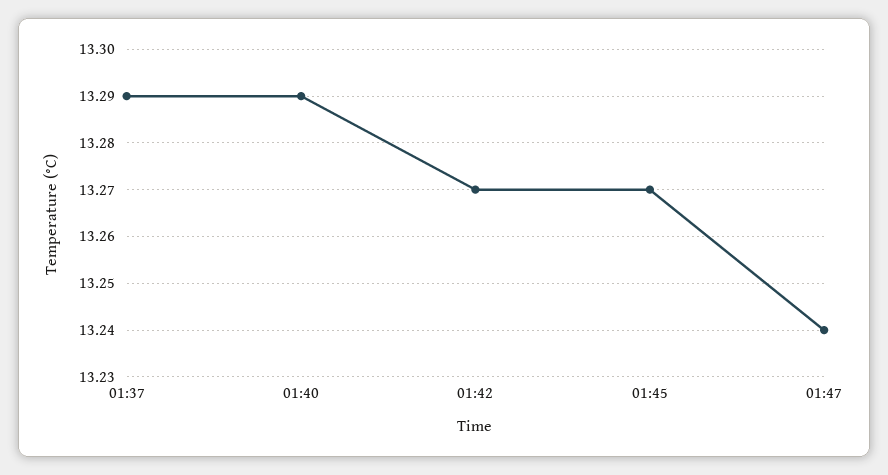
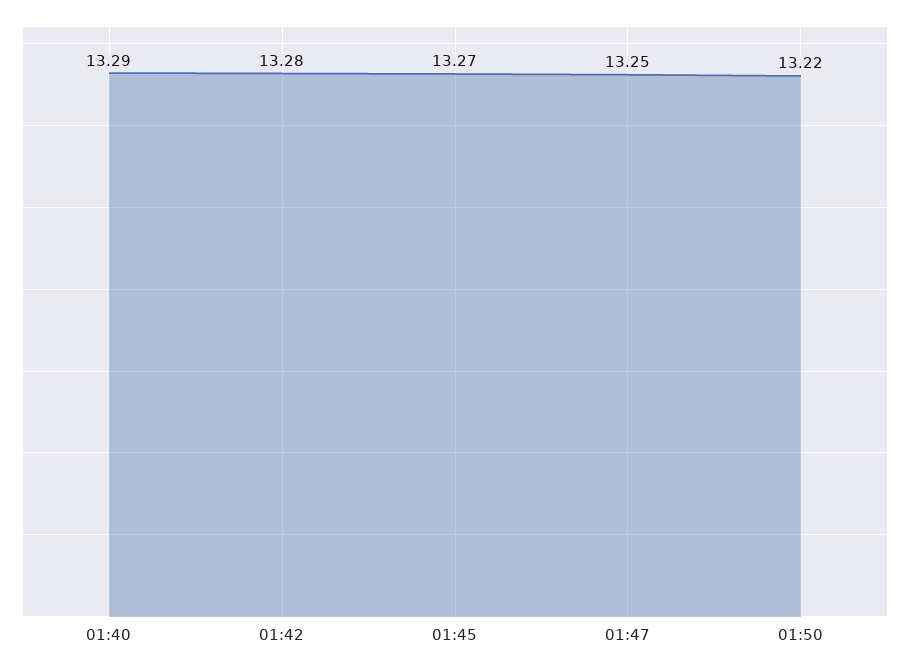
01:37: 13.29 -> none
01:42: 13.27 -> 13.28
01:47: 13.24 -> 13.25
01:50: none -> 13.22

